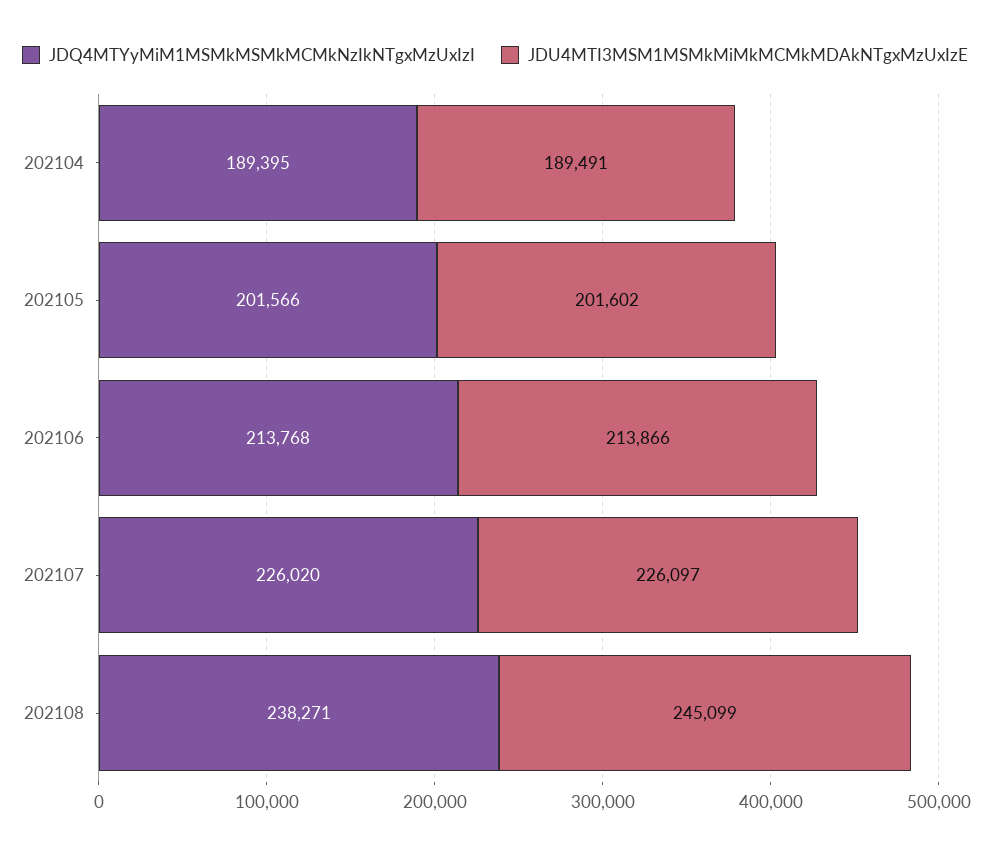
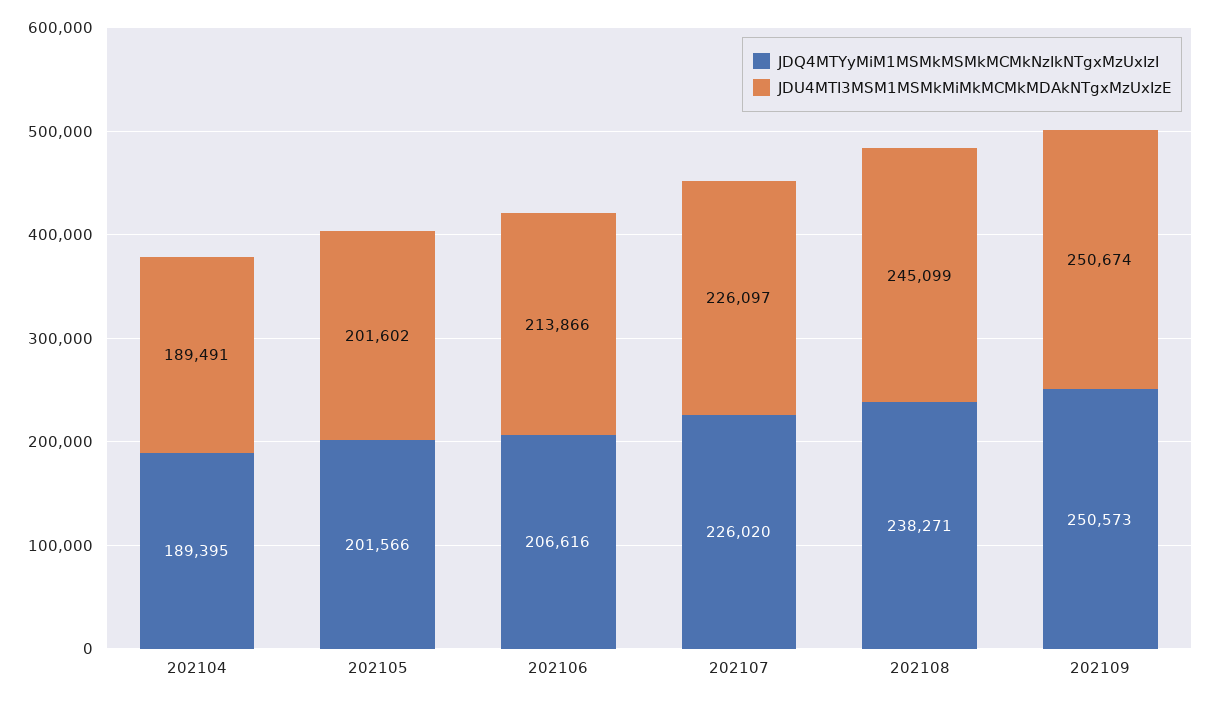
JDQ4MTYyMiM1MSMkMSMkMCMkNzIkNTgxMzUxIzI, 202106: 213768 -> 206616
JDQ4MTYyMiM1MSMkMSMkMCMkNzIkNTgxMzUxIzI, 202109: none -> 250573
JDU4MTI3MSM1MSMkMiMkMCMkMDAkNTgxMzUxIzE, 202109: none -> 250674

